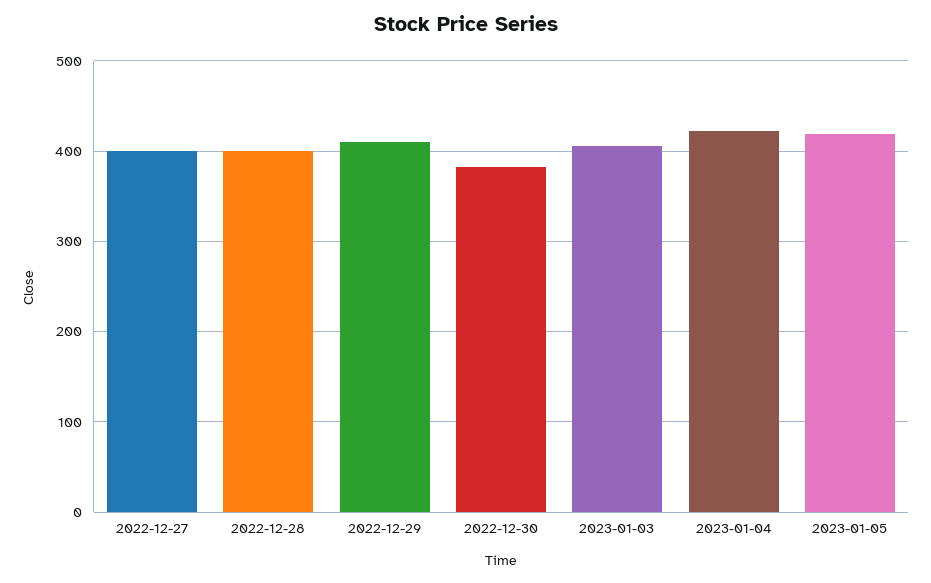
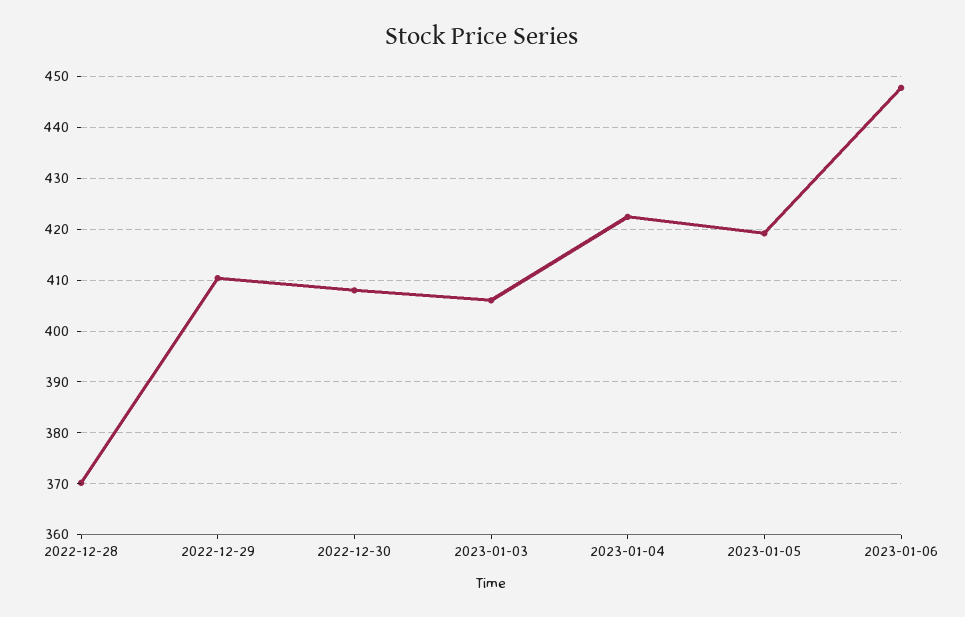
2022-12-27: 400 -> none
2022-12-28: 400 -> 370
2022-12-30: 380 -> 408
2023-01-06: none -> 448

